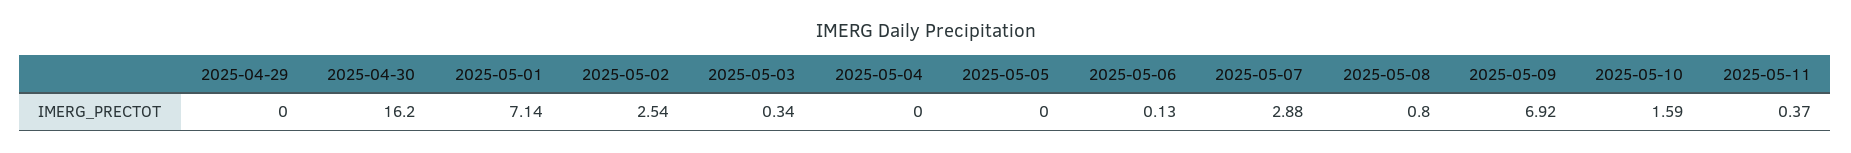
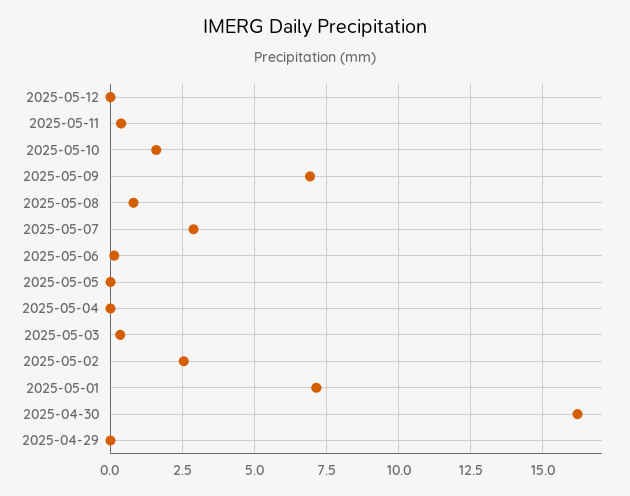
2025-05-12: none -> 0

